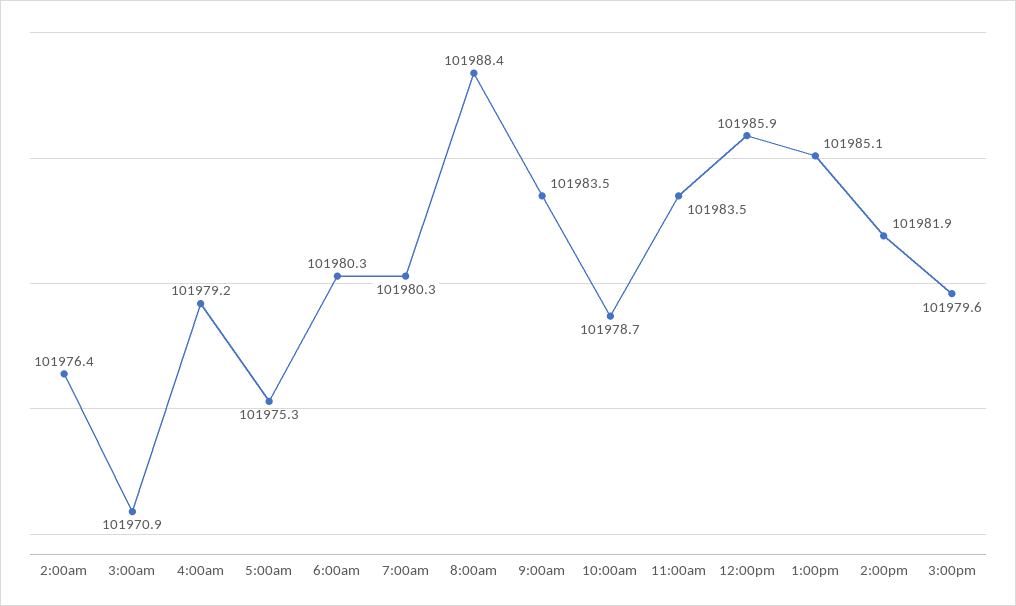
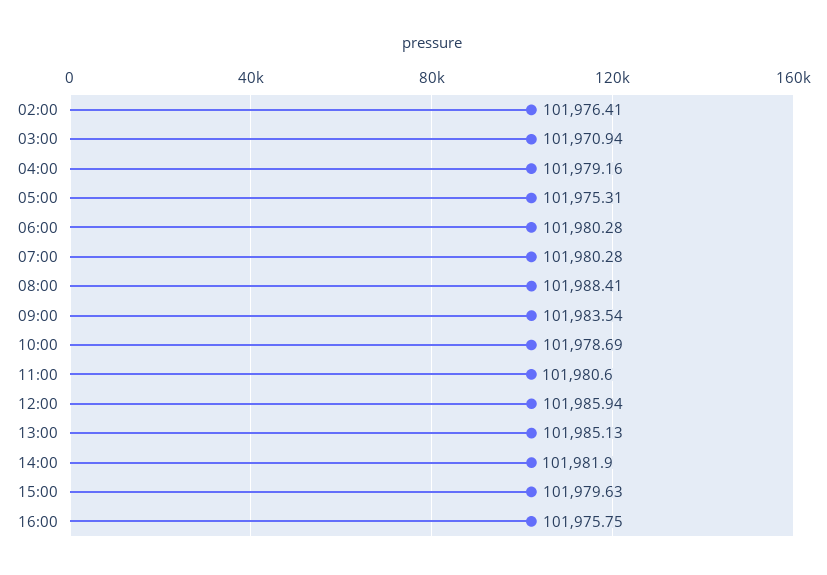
11:00am: 101983.5 -> 101980.6
16:00: none -> 101975.75

